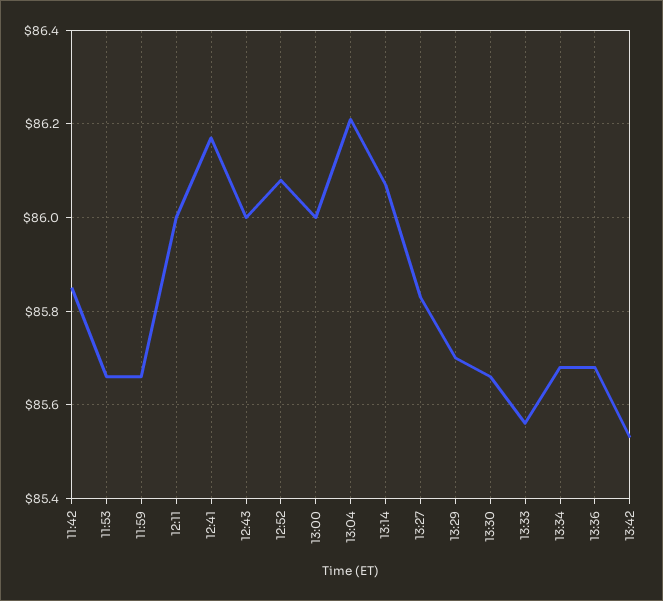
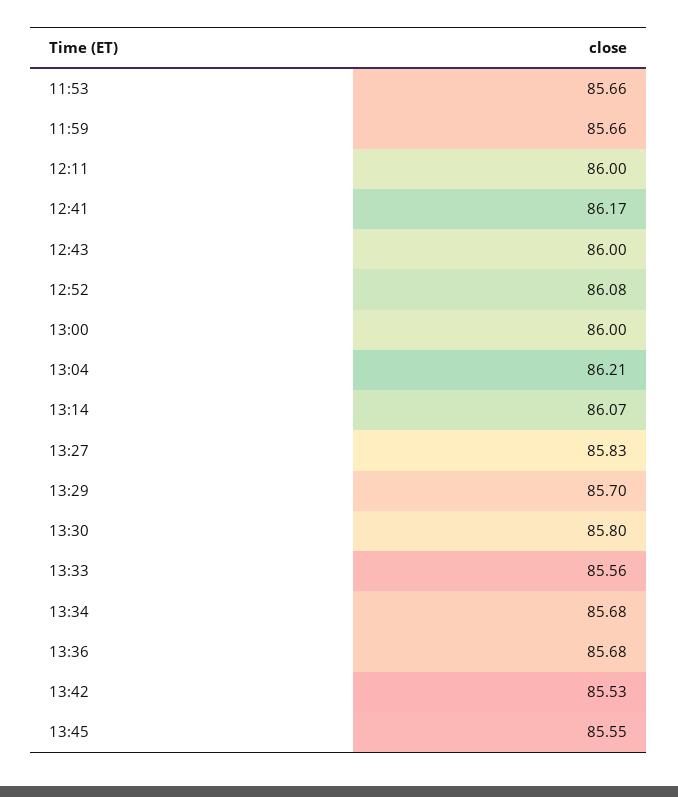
11:42: 85.85 -> none
13:30: 85.65 -> 85.8
13:45: none -> 85.55

